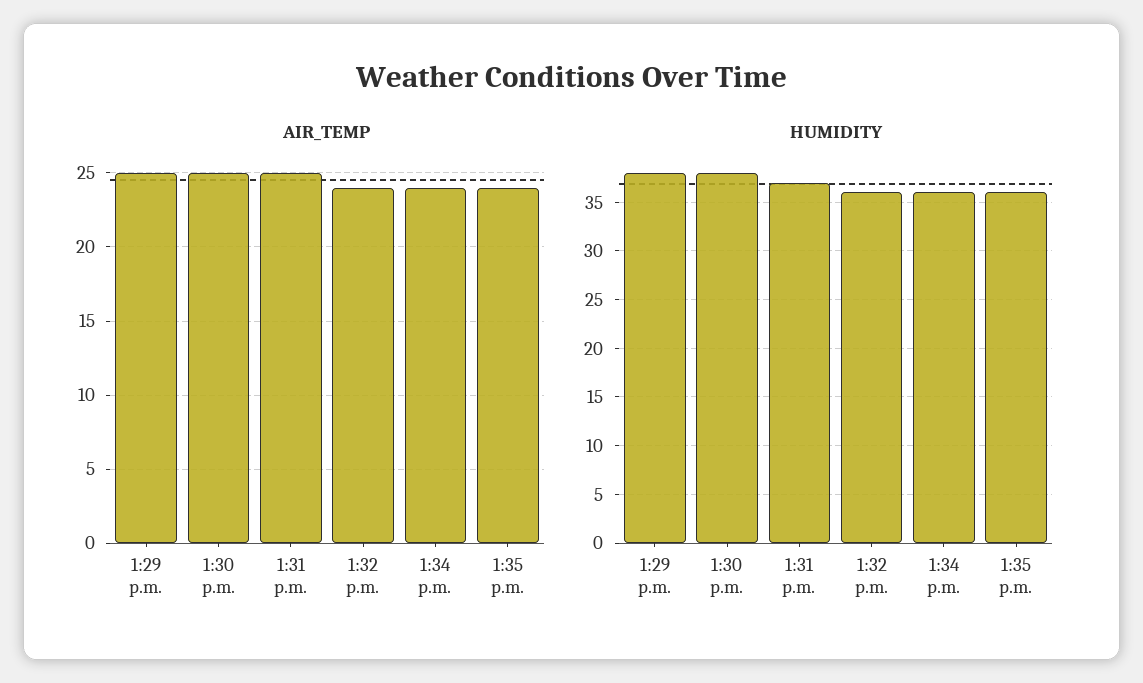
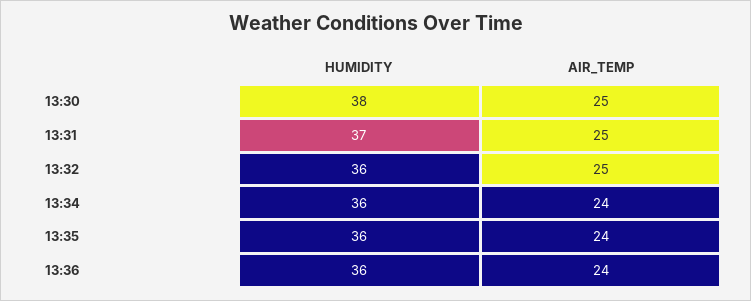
AIR_TEMP, 1:29 p.m.: 25 -> none
AIR_TEMP, 1:32 p.m.: 24 -> 25
HUMIDITY, 1:29 p.m.: 38 -> none
HUMIDITY, 13:36: none -> 36
AIR_TEMP, 13:36: none -> 24

